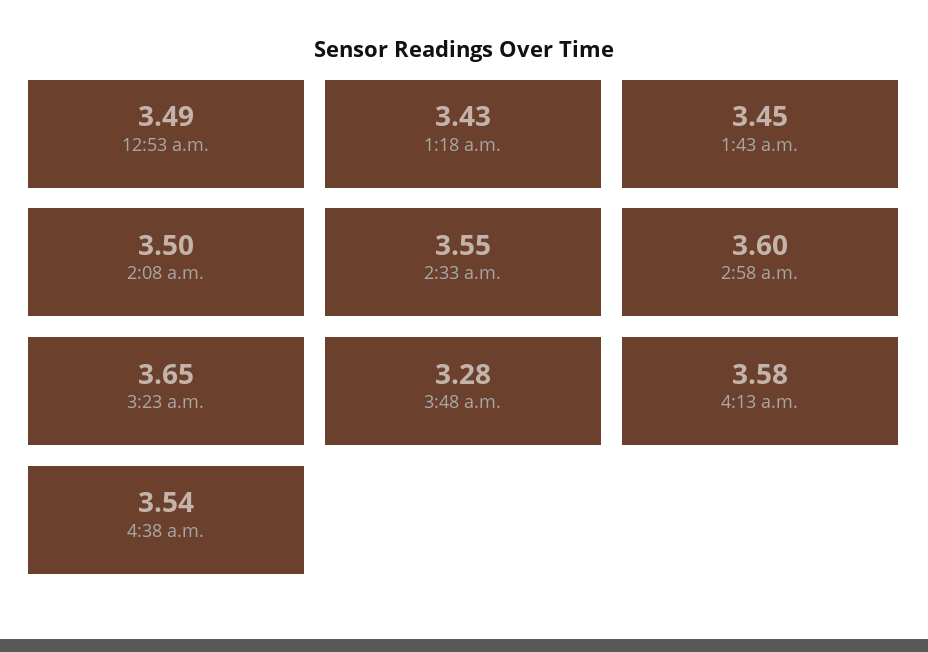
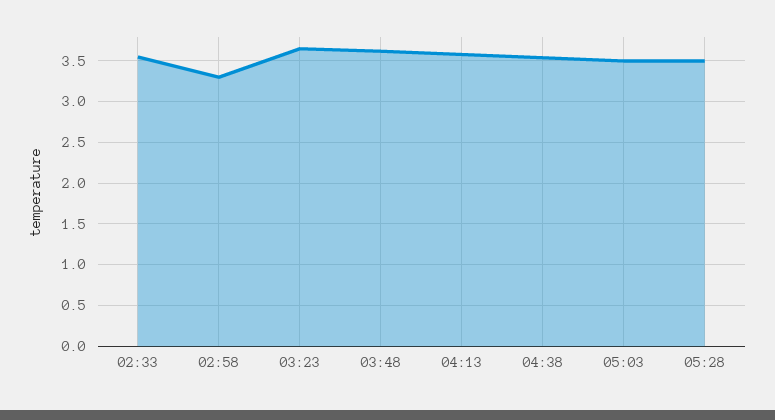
12:53 a.m.: 3.49 -> none
1:18 a.m.: 3.43 -> none
1:43 a.m.: 3.45 -> none
2:08 a.m.: 3.5 -> none
2:58 a.m.: 3.6 -> 3.3
3:48 a.m.: 3.28 -> 3.6
05:03: none -> 3.5
05:28: none -> 3.5

